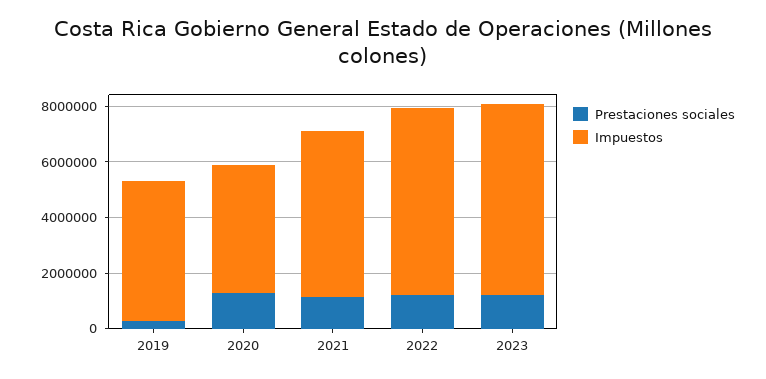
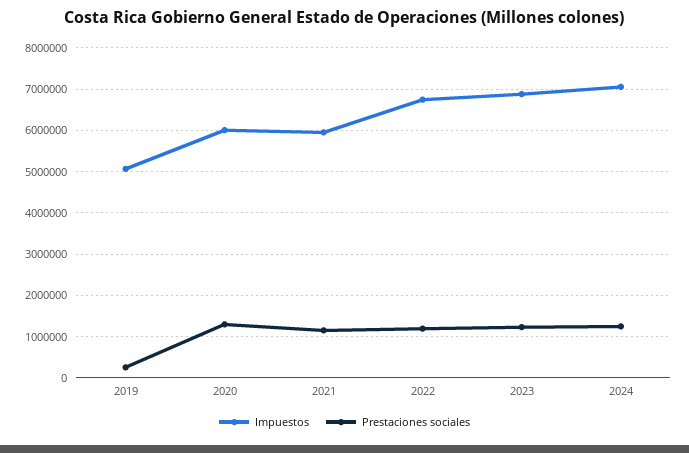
Impuestos, 2020: 4500000 -> 6000000
Impuestos, 2024: none -> 7000000
Prestaciones sociales, 2024: none -> 1200000

